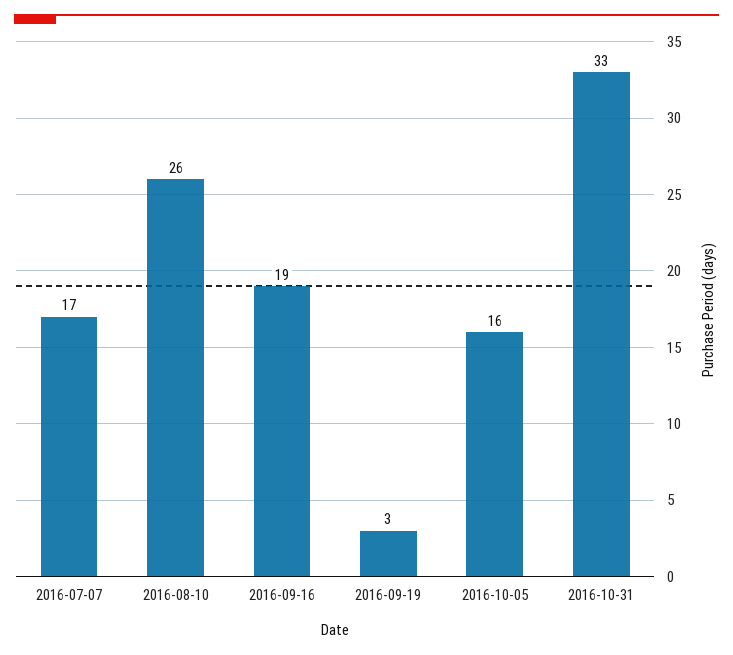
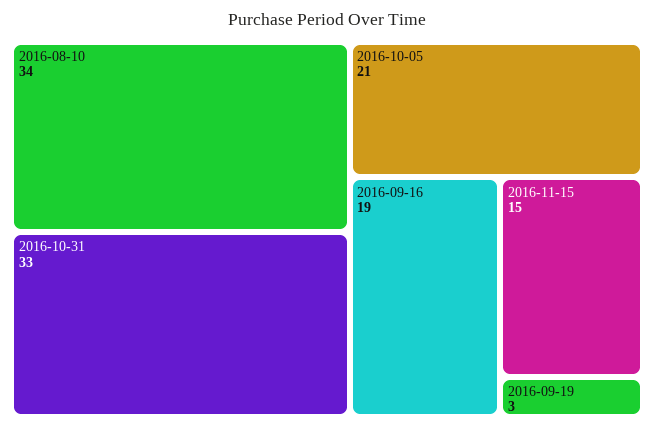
2016-07-07: 17 -> none
2016-08-10: 26 -> 34
2016-10-05: 16 -> 21
2016-11-15: none -> 15

